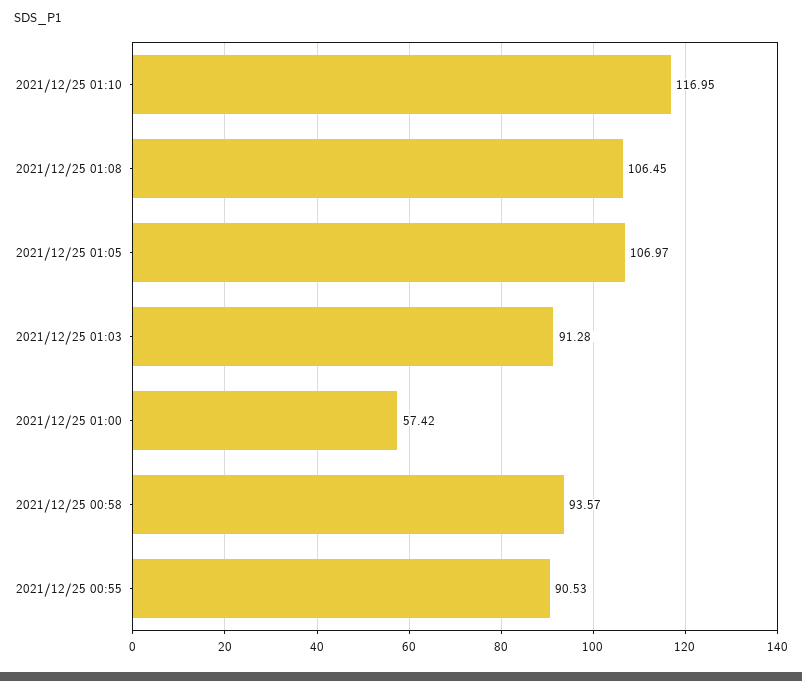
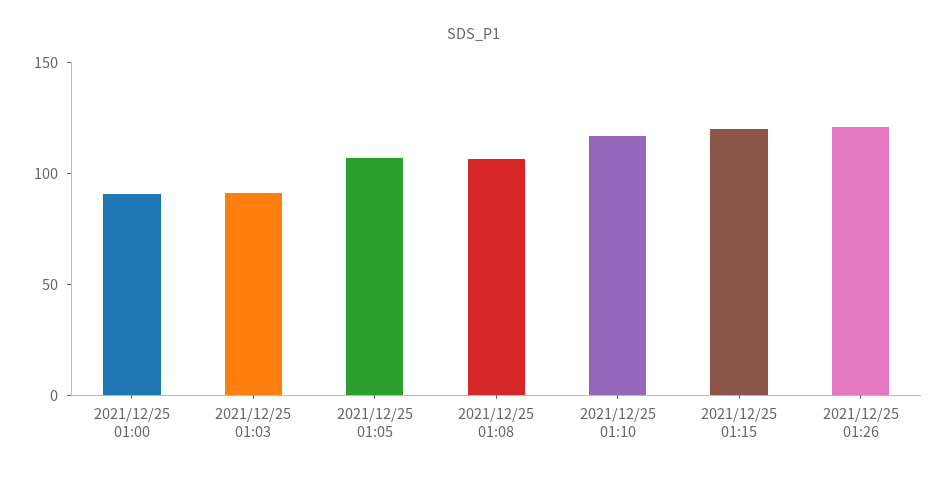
2021/12/25 01:00: 57.42 -> 90
2021/12/25 00:58: 93.57 -> none
2021/12/25 00:55: 90.53 -> none
2021/12/25 01:15: none -> 120
2021/12/25 01:26: none -> 120

